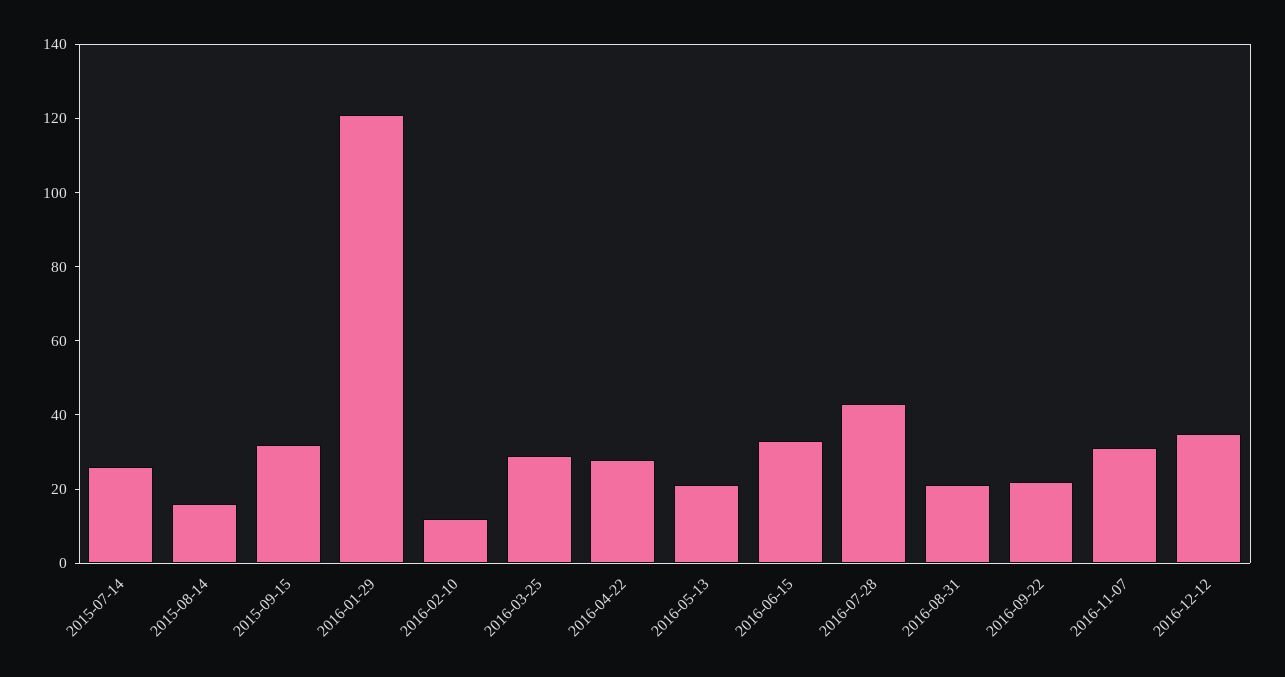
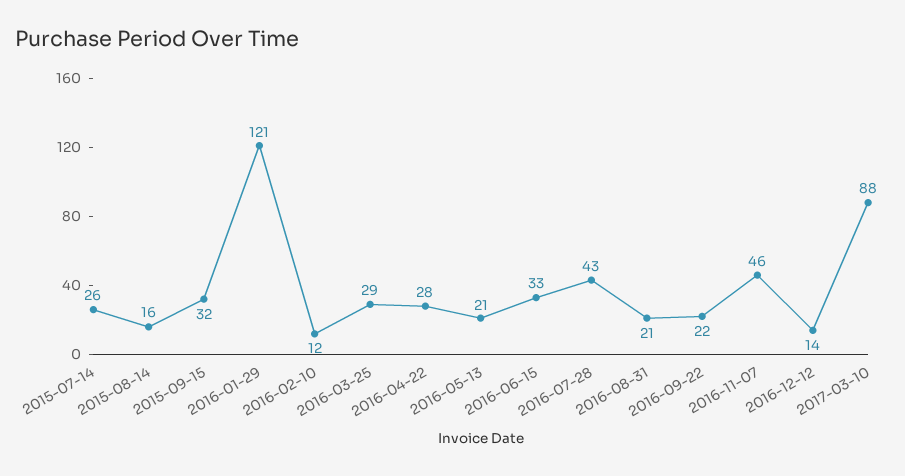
2016-11-07: 30 -> 46
2016-12-12: 35 -> 14
2017-03-10: none -> 88

